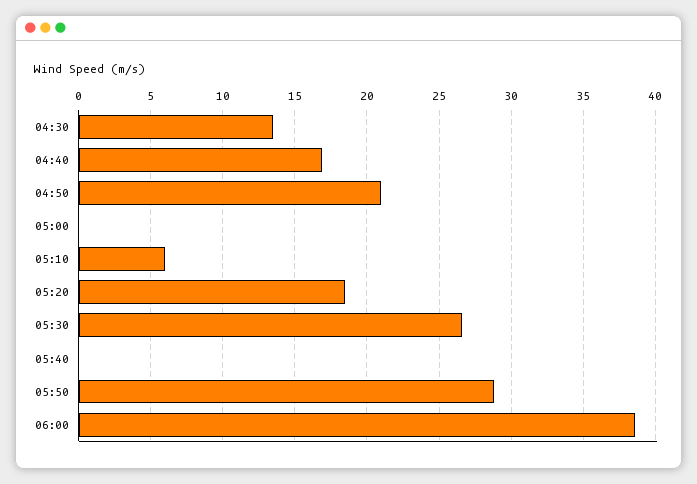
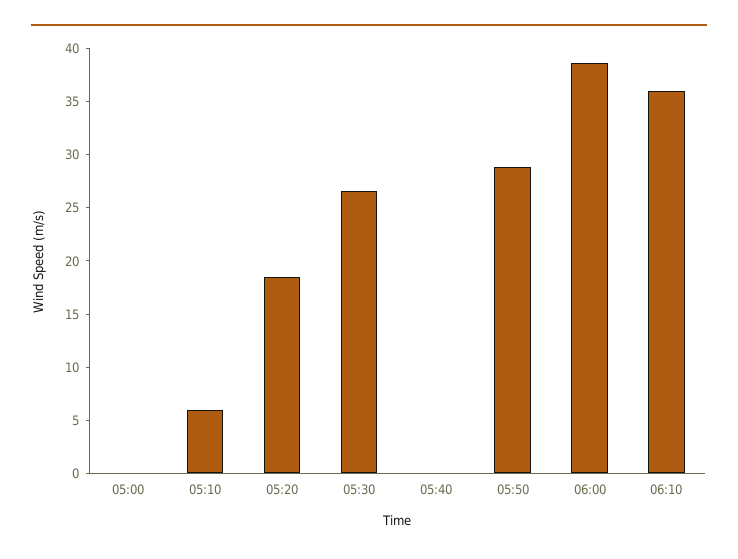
04:30: 13.5 -> none
04:40: 17 -> none
04:50: 21 -> none
06:10: none -> 36

